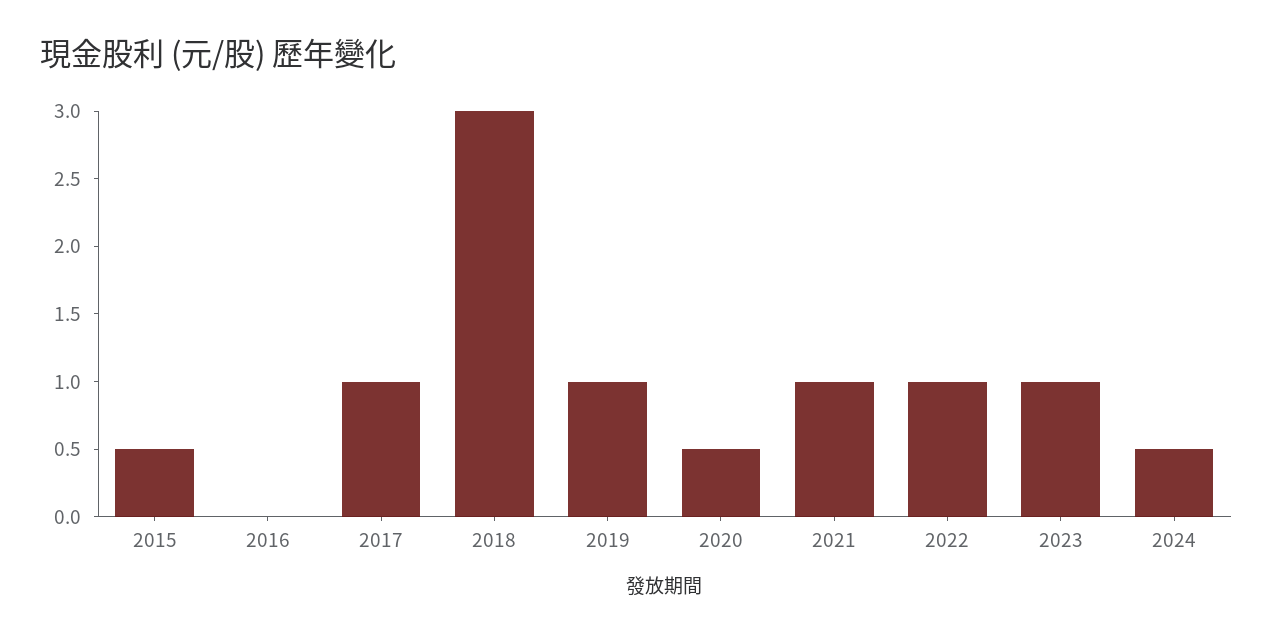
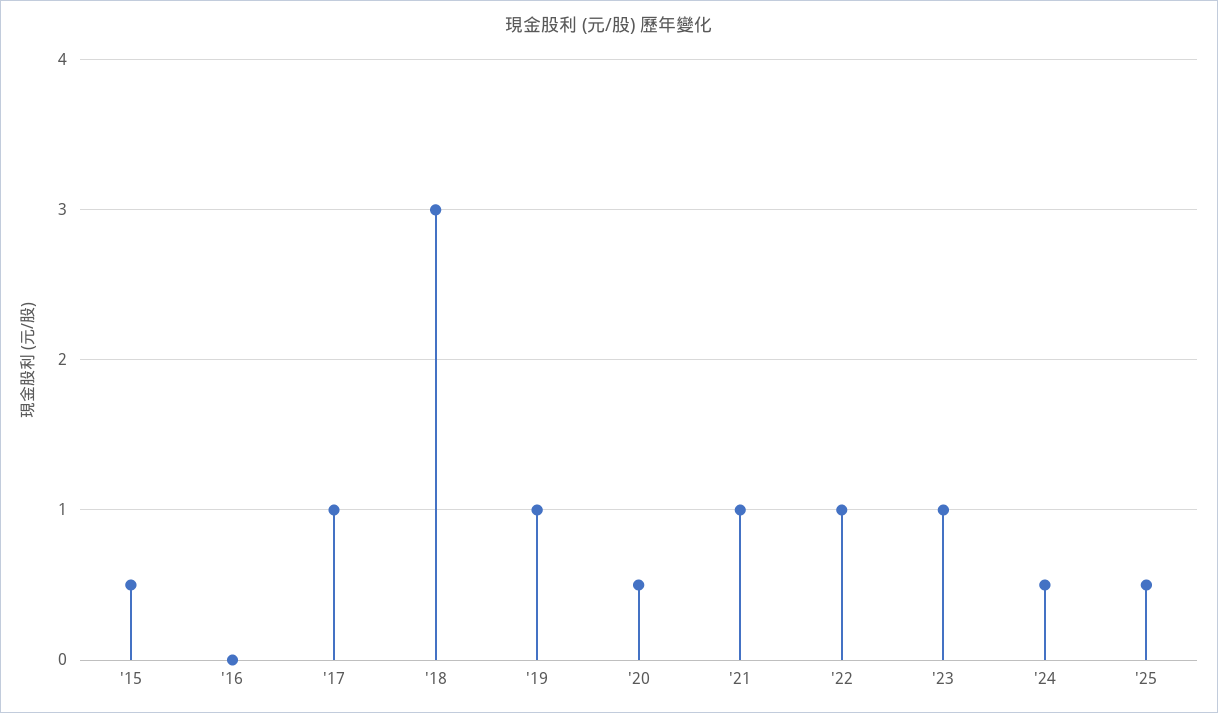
'25: none -> 0.5

